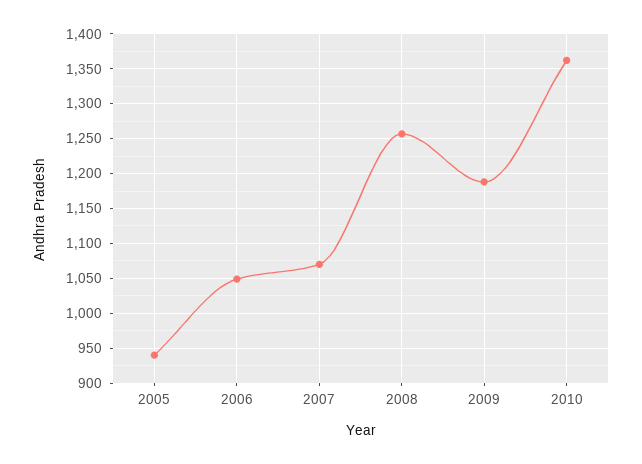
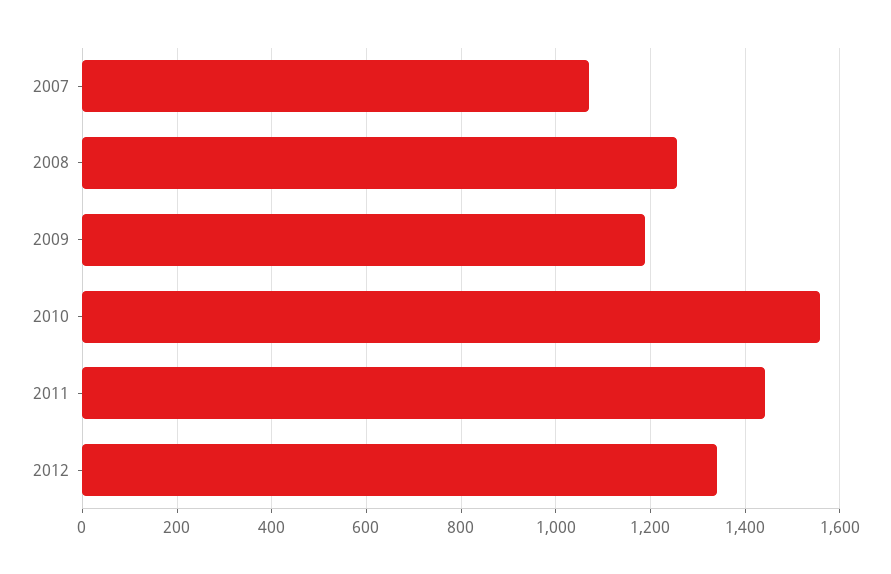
2005: 940 -> none
2006: 1050 -> none
2010: 1360 -> 1560
2011: none -> 1440
2012: none -> 1340

